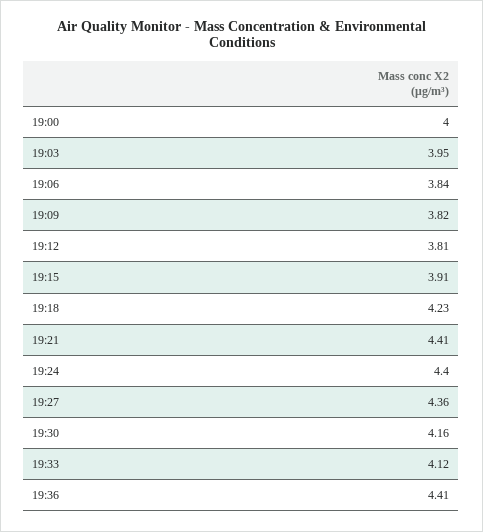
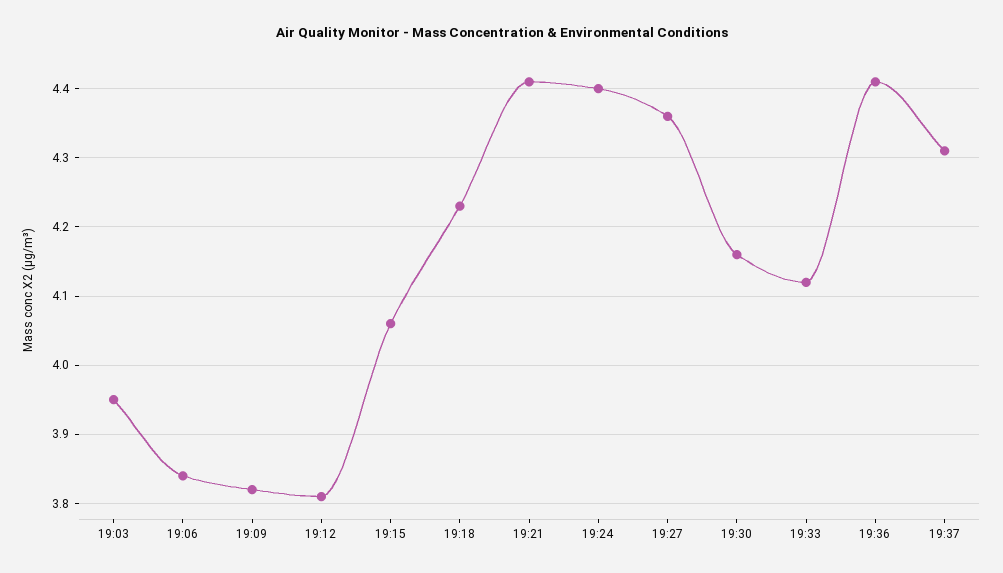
19:00: 4 -> none
19:15: 3.91 -> 4.06
19:37: none -> 4.31

